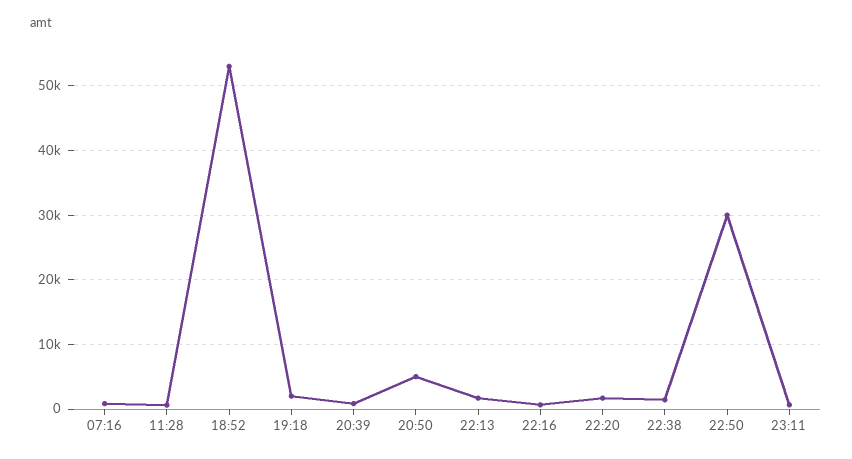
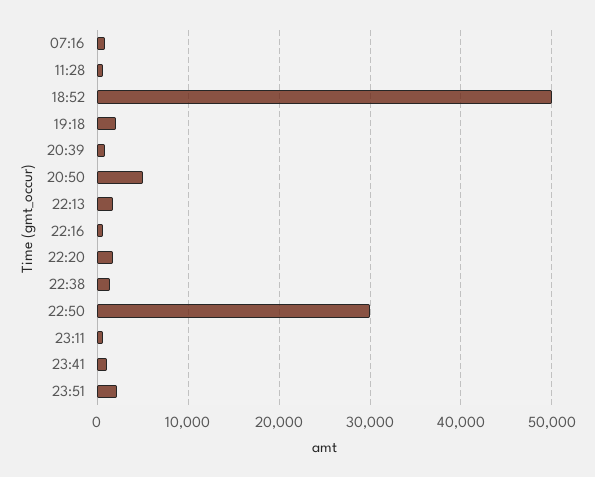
18:52: 53000 -> 50000
23:41: none -> 1000
23:51: none -> 2000

